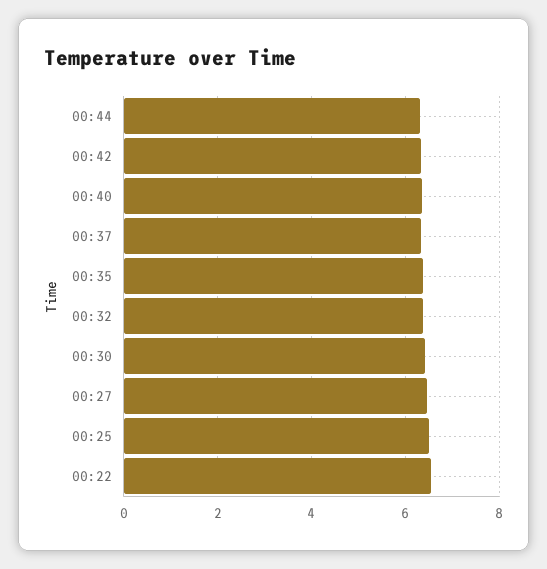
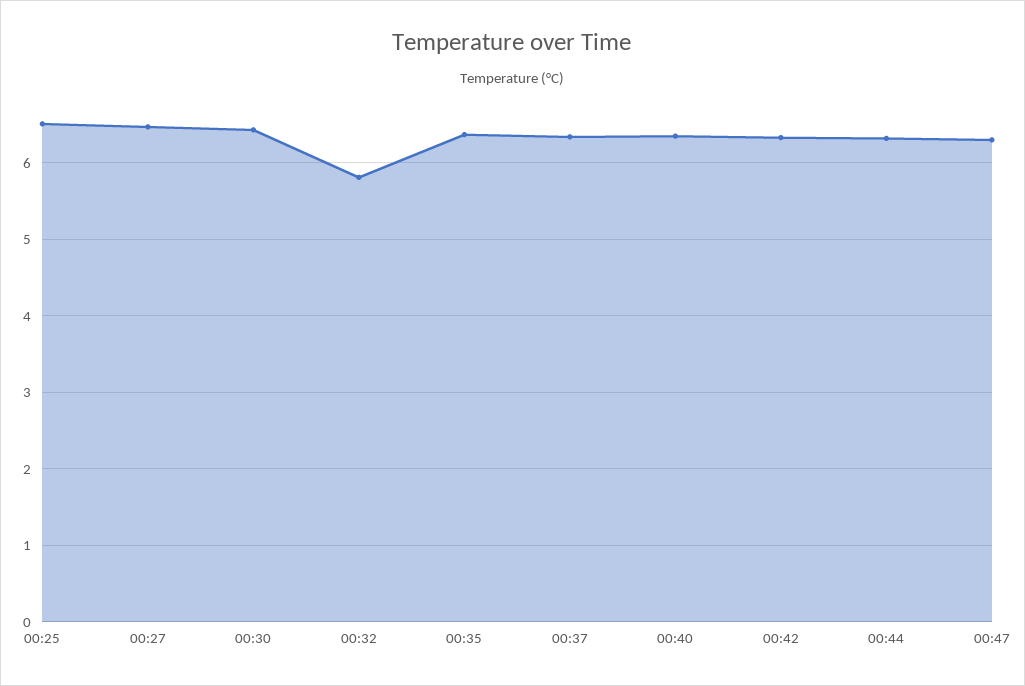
00:32: 6.4 -> 5.8
00:22: 6.6 -> none
00:47: none -> 6.3

